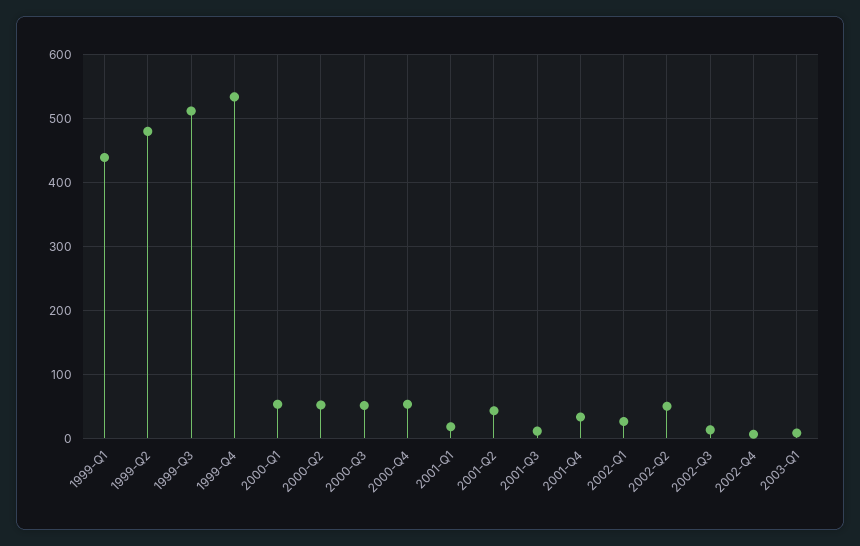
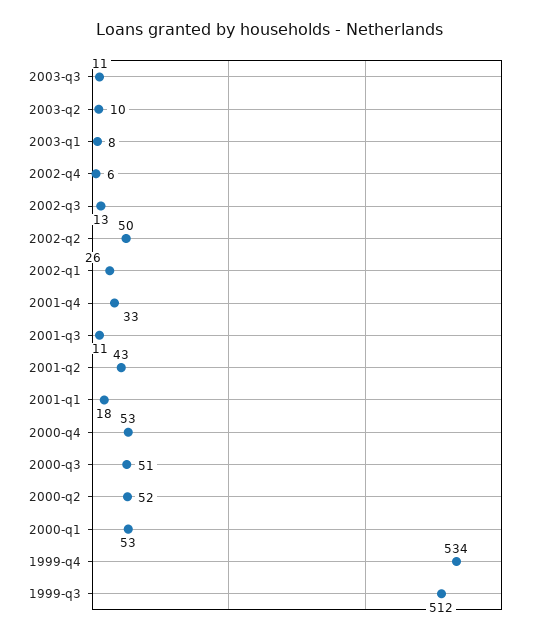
1999-Q1: 440 -> none
1999-Q2: 480 -> none
2003-q3: none -> 11
2003-q2: none -> 10

